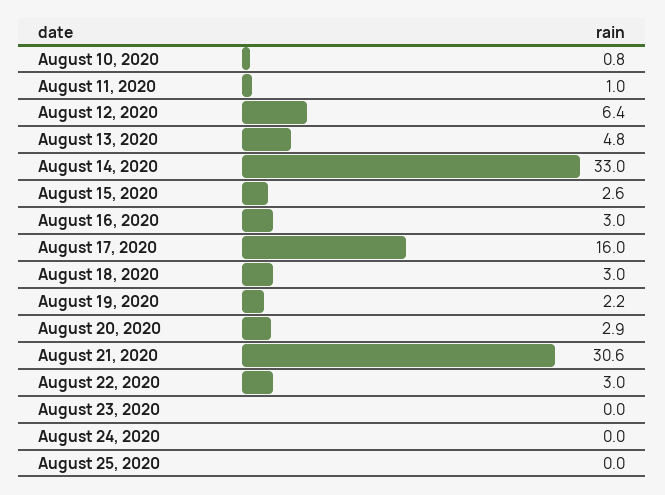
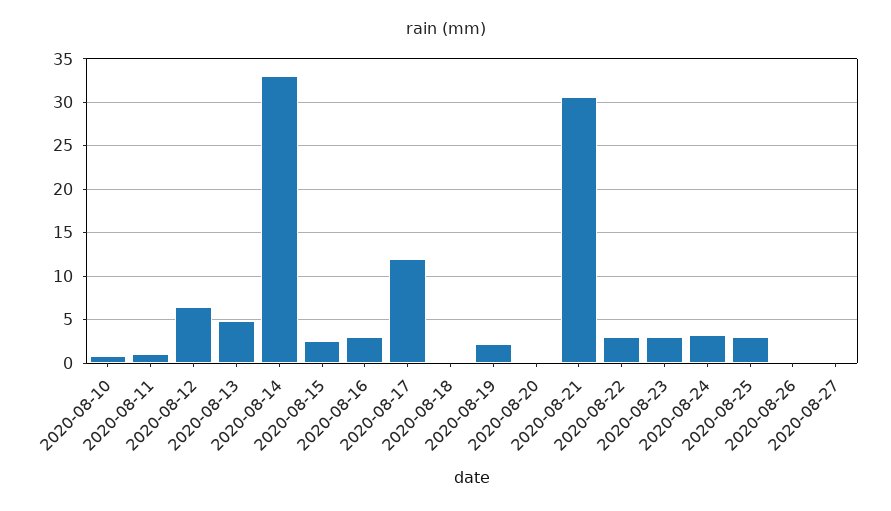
August 17, 2020: 16 -> 12
August 18, 2020: 3 -> 0
August 20, 2020: 2.9 -> 0
August 23, 2020: 0 -> 3
August 24, 2020: 0 -> 3
August 25, 2020: 0 -> 3
2020-08-26: none -> 0
2020-08-27: none -> 0

